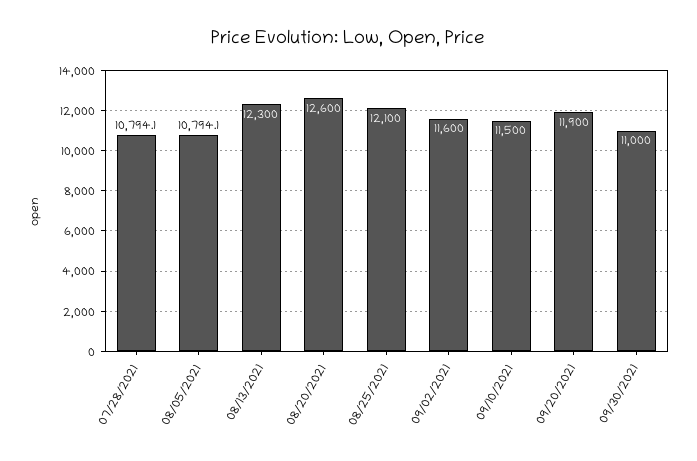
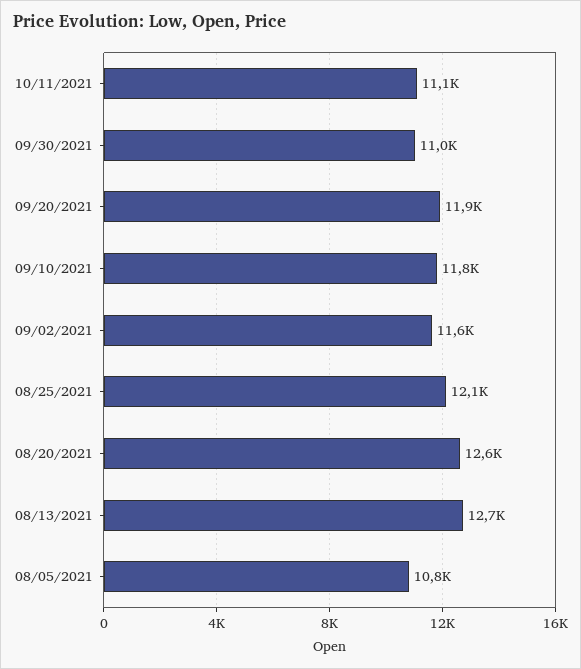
07/28/2021: 10794.1 -> none
08/13/2021: 12300 -> 12700
09/10/2021: 11500 -> 11800
10/11/2021: none -> 11100

